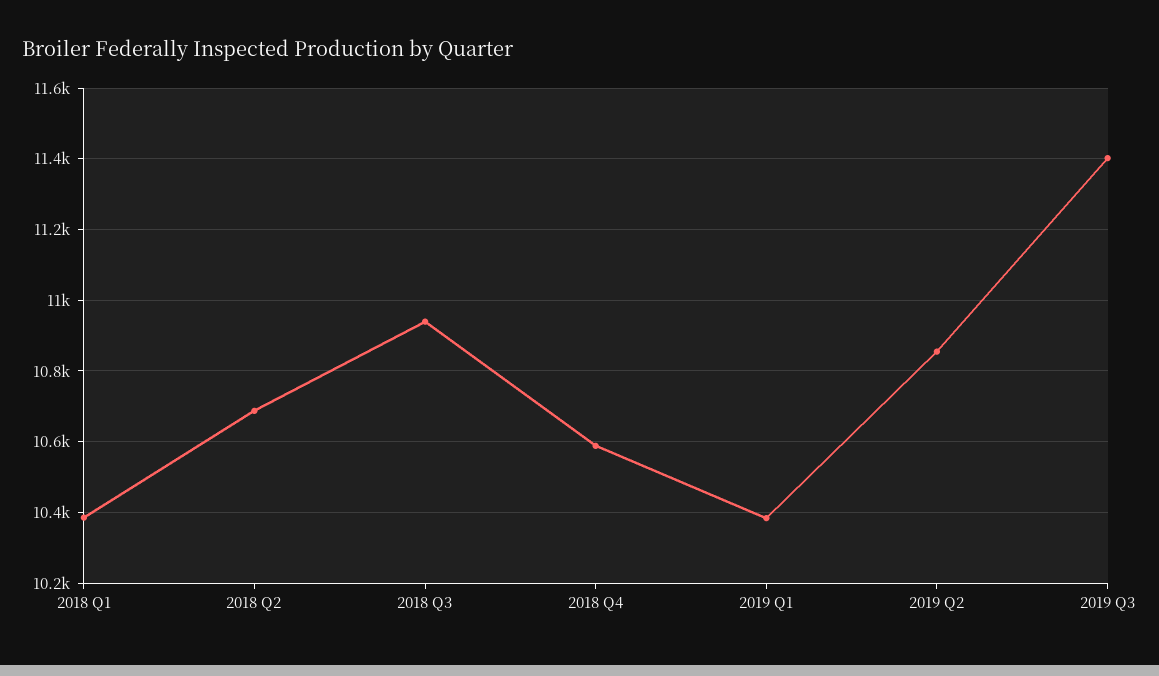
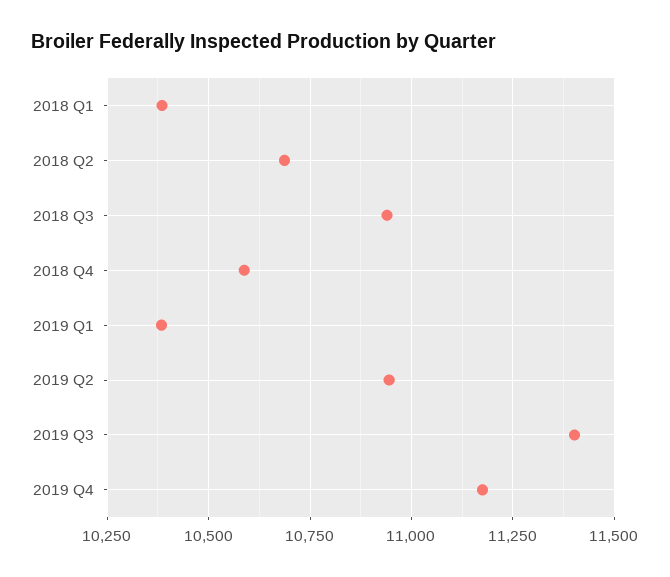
2019 Q2: 10860 -> 10950
2019 Q4: none -> 11175

